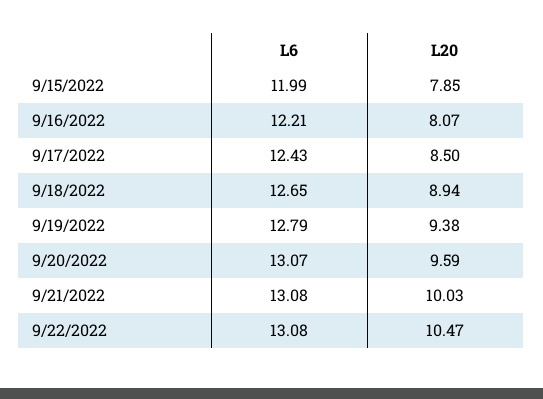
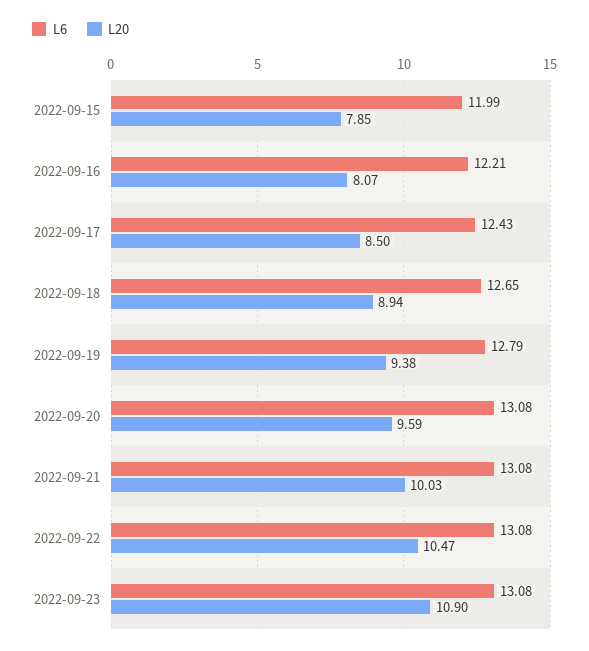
L6, 9/20/2022: 13.07 -> 13.08
L6, 2022-09-23: none -> 13.08
L20, 2022-09-23: none -> 10.9

